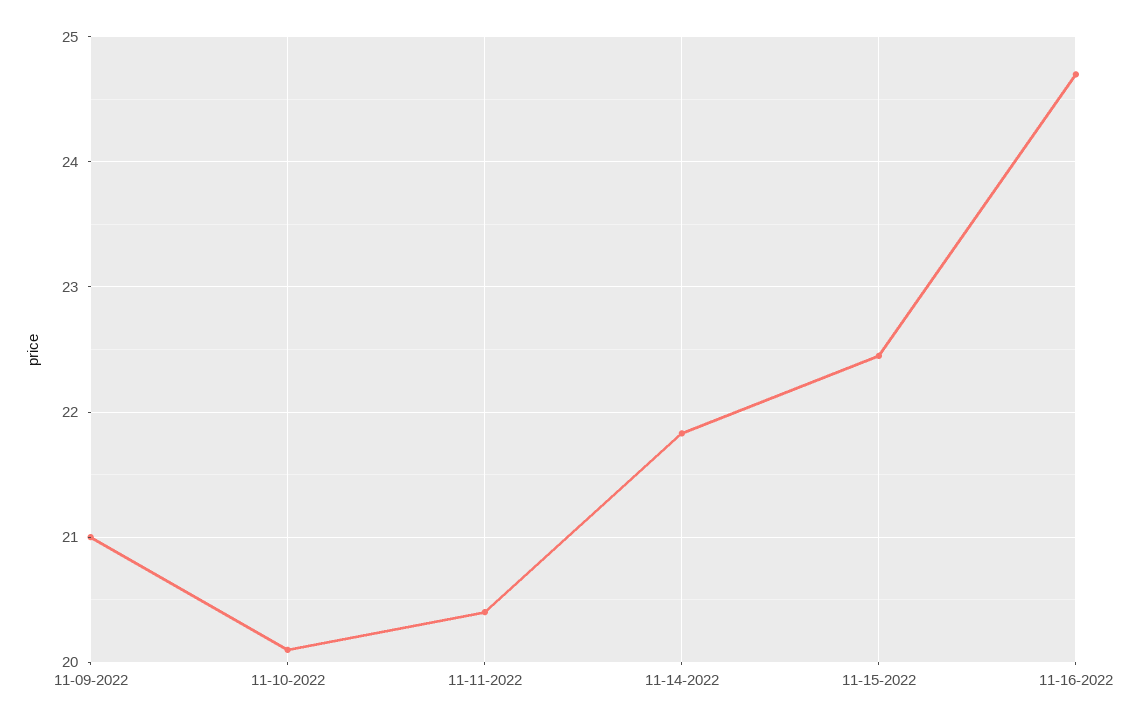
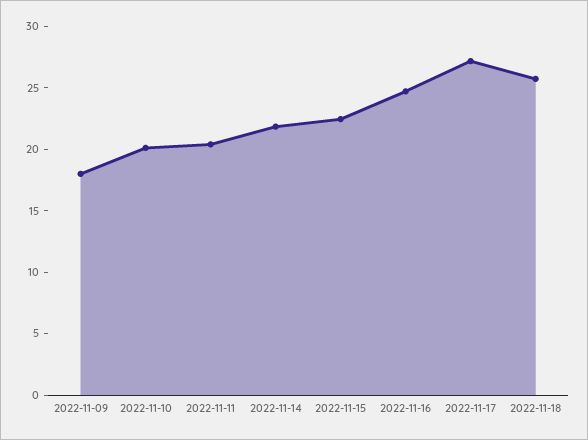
11-09-2022: 21 -> 18
2022-11-17: none -> 27
2022-11-18: none -> 26

